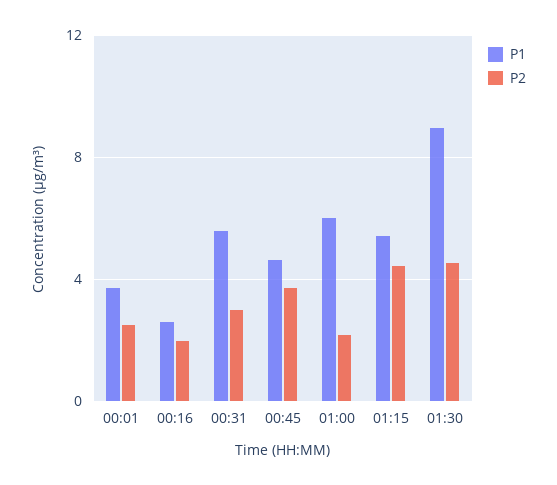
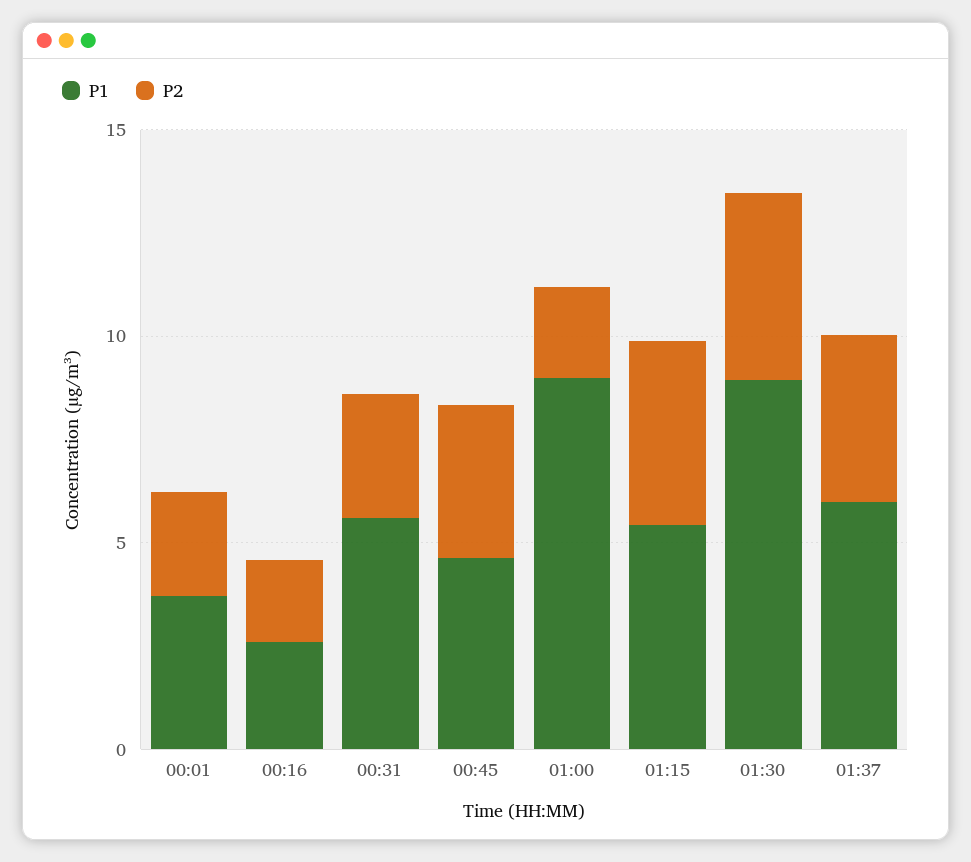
P1, 01:00: 6 -> 9
P1, 01:37: none -> 6
P2, 01:37: none -> 4

